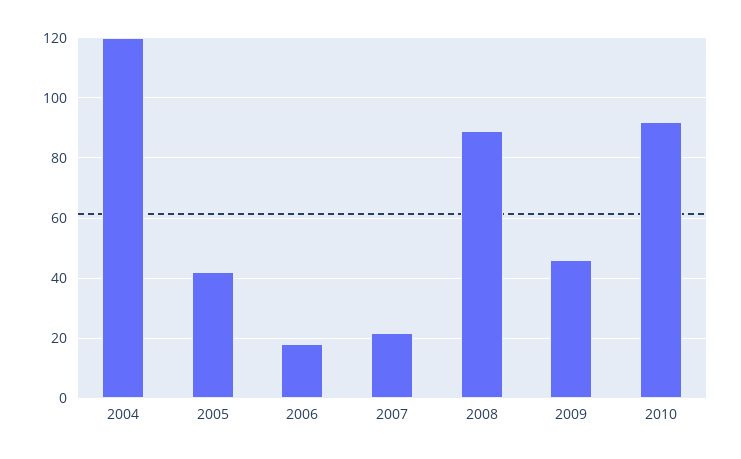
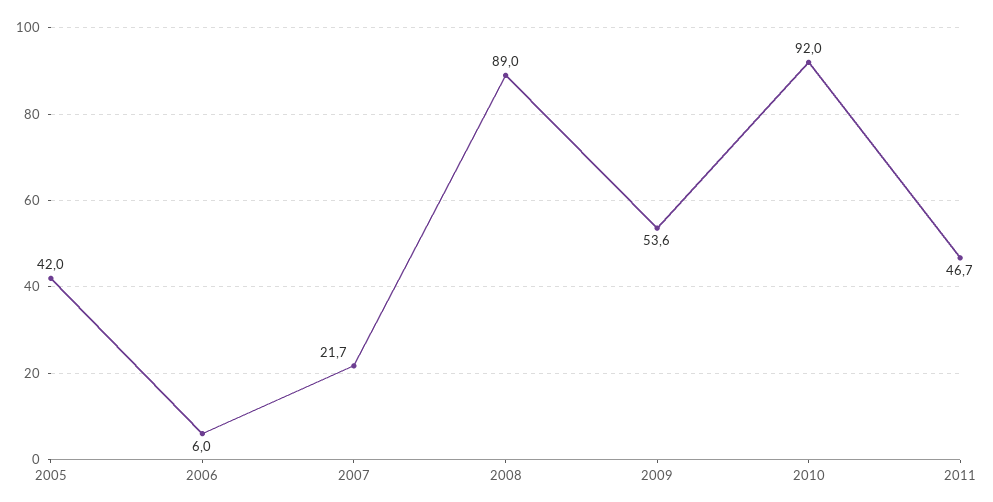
2004: 120 -> none
2006: 18 -> 6
2009: 46 -> 53.6
2011: none -> 46.7

